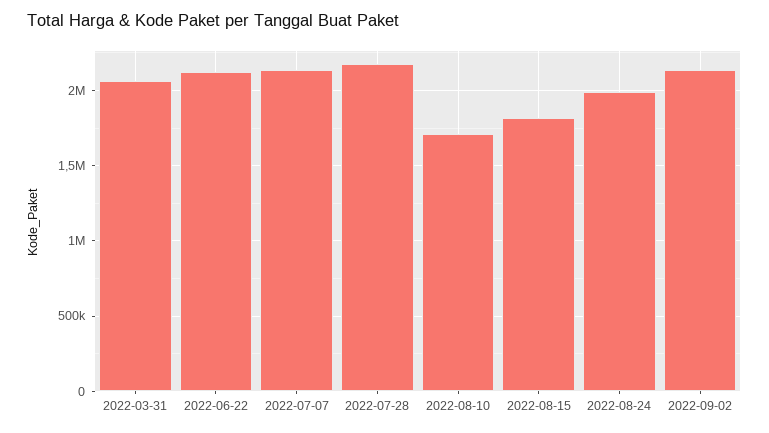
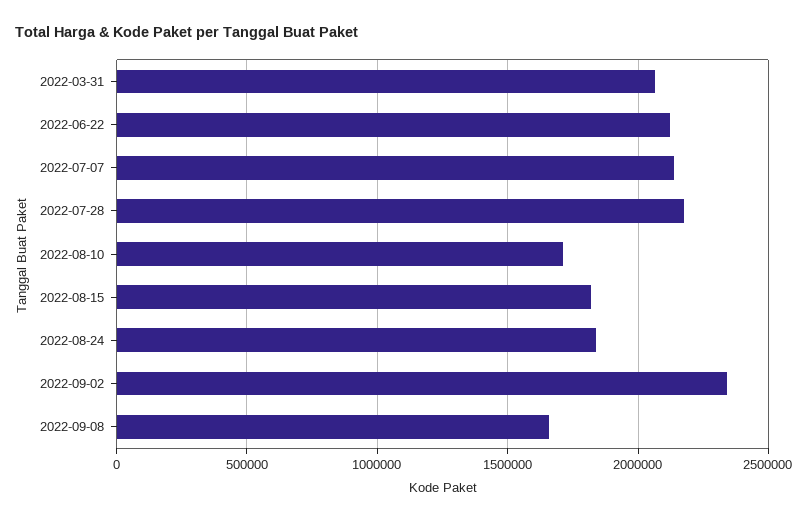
2022-08-24: 2000000 -> 1850000
2022-09-02: 2150000 -> 2350000
2022-09-08: none -> 1650000

